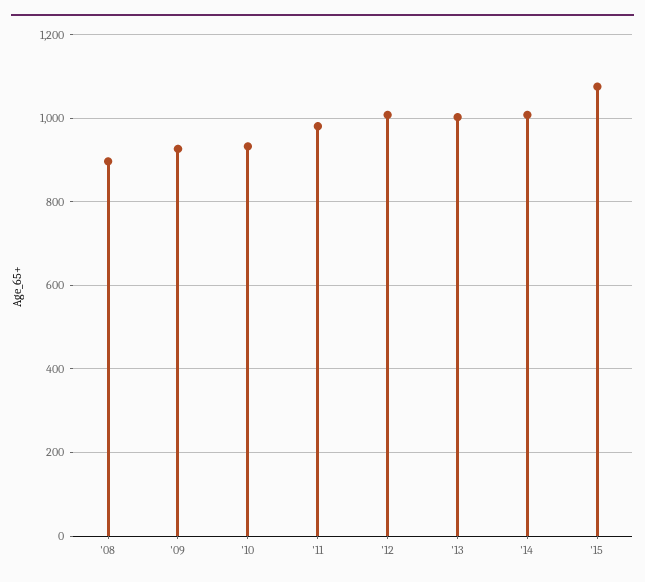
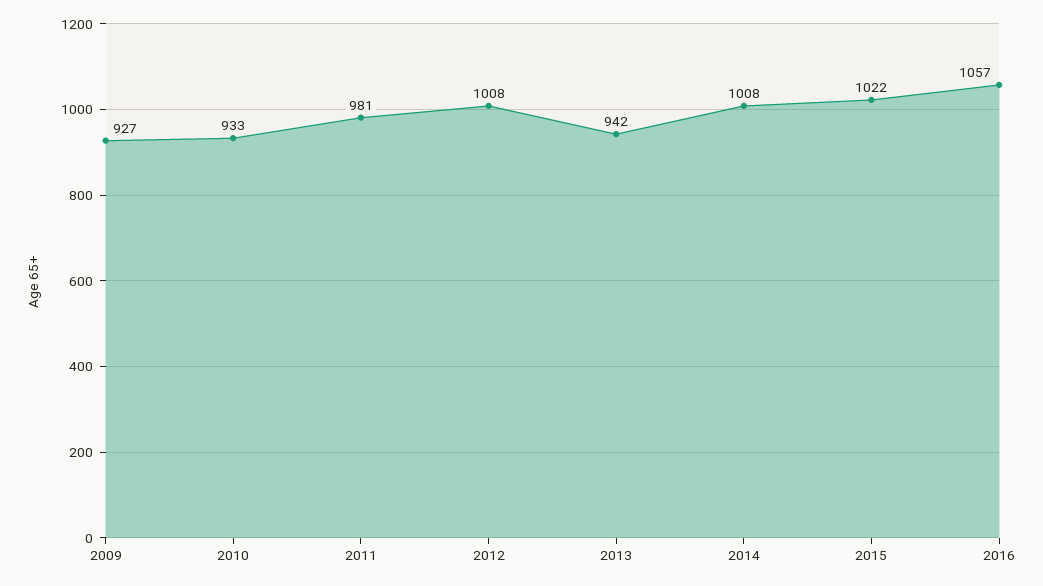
'08: 900 -> none
'13: 1000 -> 942
'15: 1080 -> 1022
2016: none -> 1057

